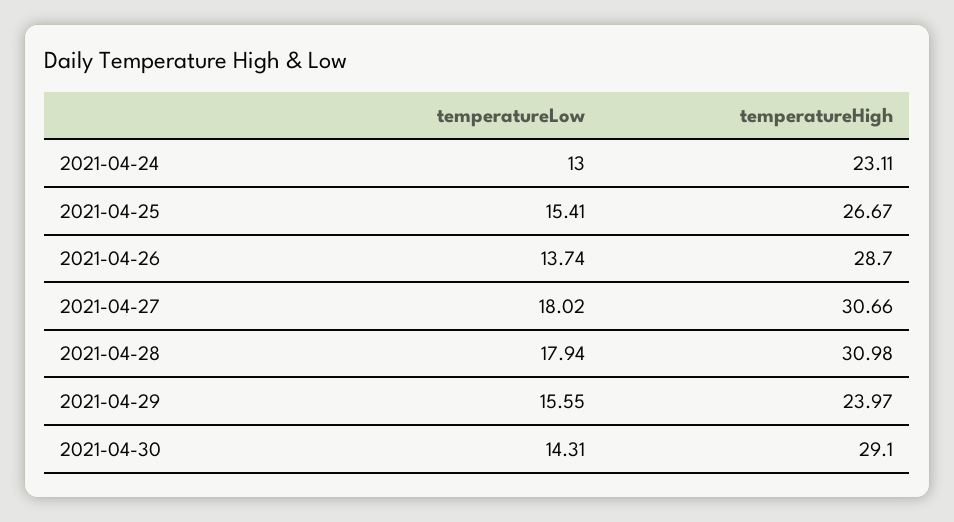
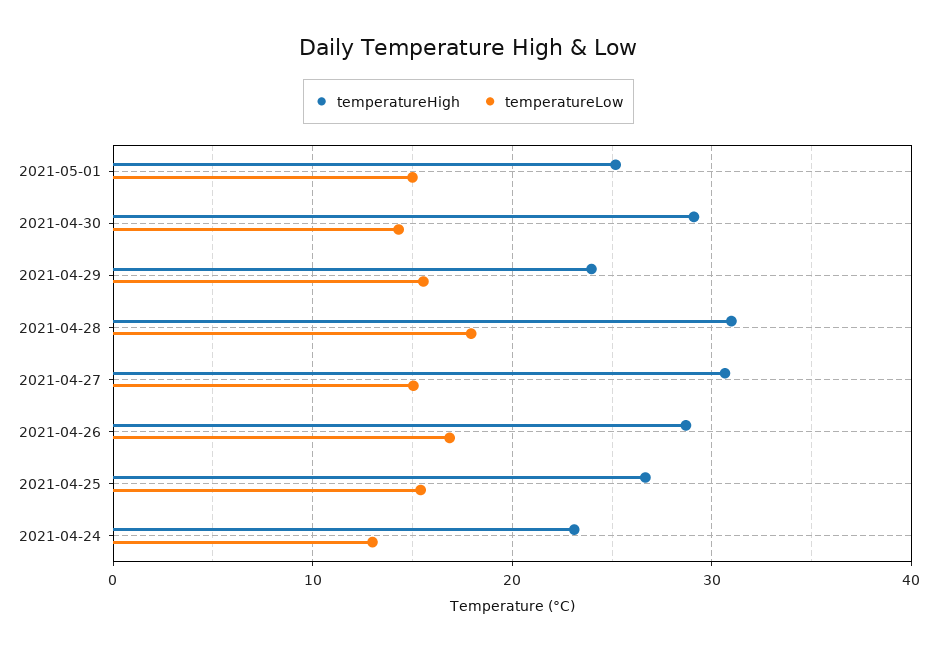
temperatureLow, 2021-04-26: 13.74 -> 17
temperatureLow, 2021-04-27: 18.02 -> 15
temperatureHigh, 2021-05-01: none -> 25
temperatureLow, 2021-05-01: none -> 15

